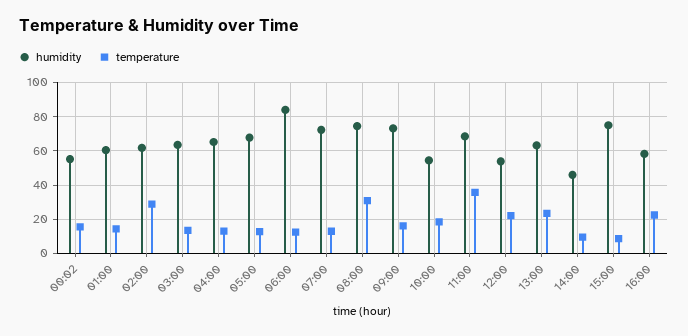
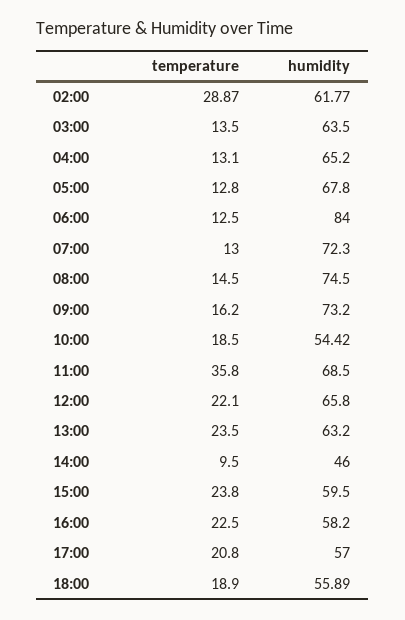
humidity, 00:02: 55 -> none
temperature, 00:02: 15 -> none
humidity, 01:00: 60 -> none
temperature, 01:00: 15 -> none
temperature, 08:00: 30 -> 14.5
humidity, 12:00: 55 -> 65.8
humidity, 15:00: 75 -> 59.5
temperature, 15:00: 10 -> 23.8
temperature, 17:00: none -> 20.8
humidity, 17:00: none -> 57
temperature, 18:00: none -> 18.9
humidity, 18:00: none -> 55.89

